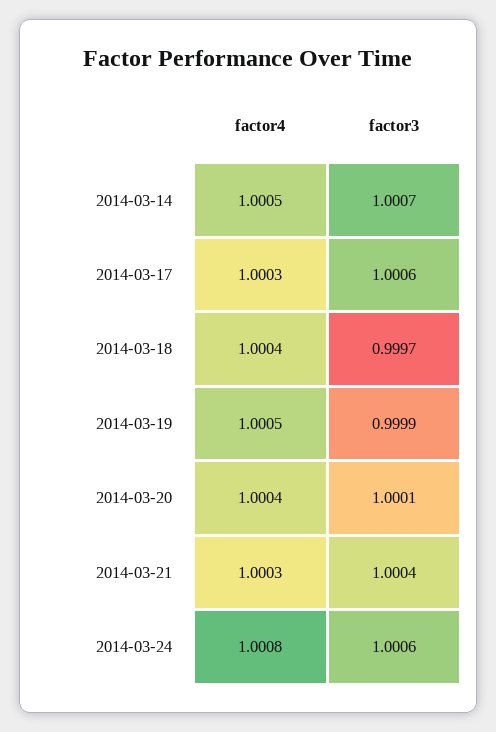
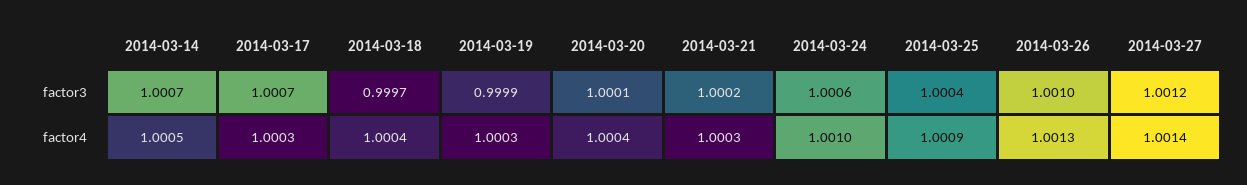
factor3, 2014-03-17: 1.0006 -> 1.0007
factor4, 2014-03-19: 1.0005 -> 1.0003
factor3, 2014-03-21: 1.0004 -> 1.0002
factor4, 2014-03-24: 1.0008 -> 1.001
factor3, 2014-03-25: none -> 1.0004
factor3, 2014-03-26: none -> 1.001
factor3, 2014-03-27: none -> 1.0012
factor4, 2014-03-25: none -> 1.0009
factor4, 2014-03-26: none -> 1.0013
factor4, 2014-03-27: none -> 1.0014

